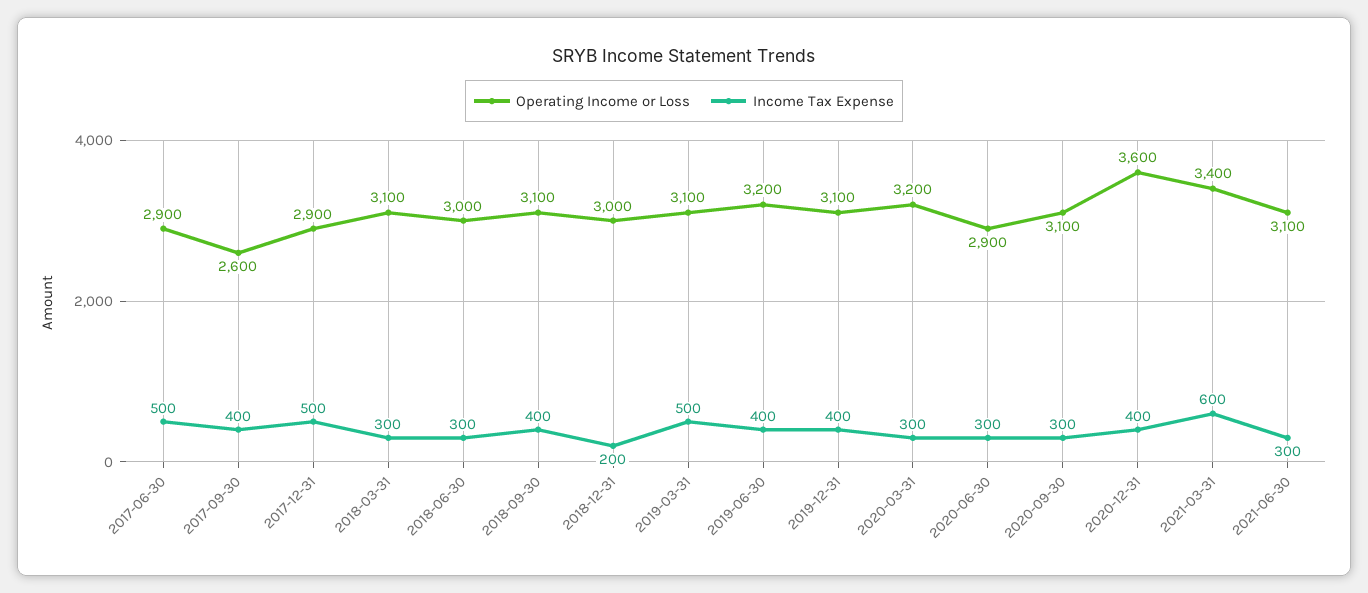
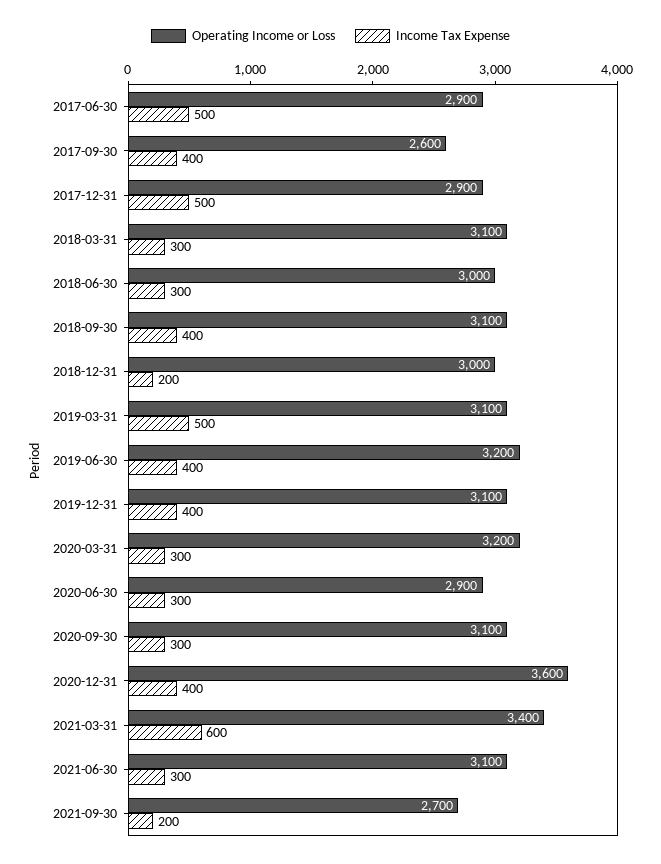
Operating Income or Loss, 2021-09-30: none -> 2700
Income Tax Expense, 2021-09-30: none -> 200

